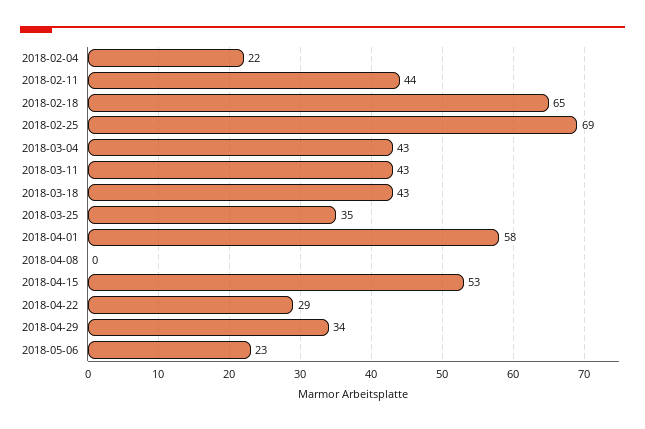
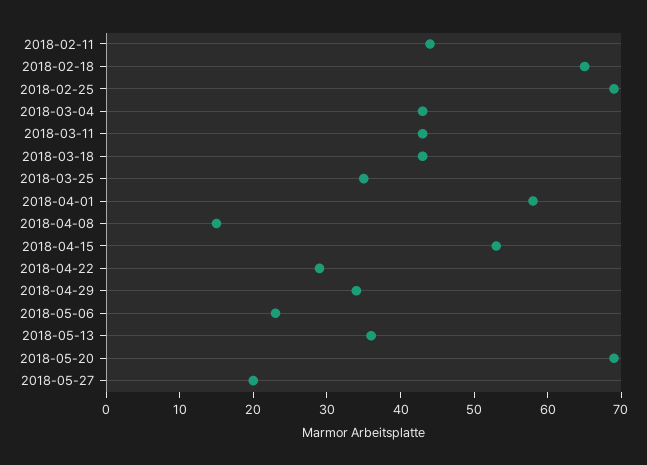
2018-02-04: 22 -> none
2018-04-08: 0 -> 15
2018-05-13: none -> 35
2018-05-20: none -> 70
2018-05-27: none -> 20

